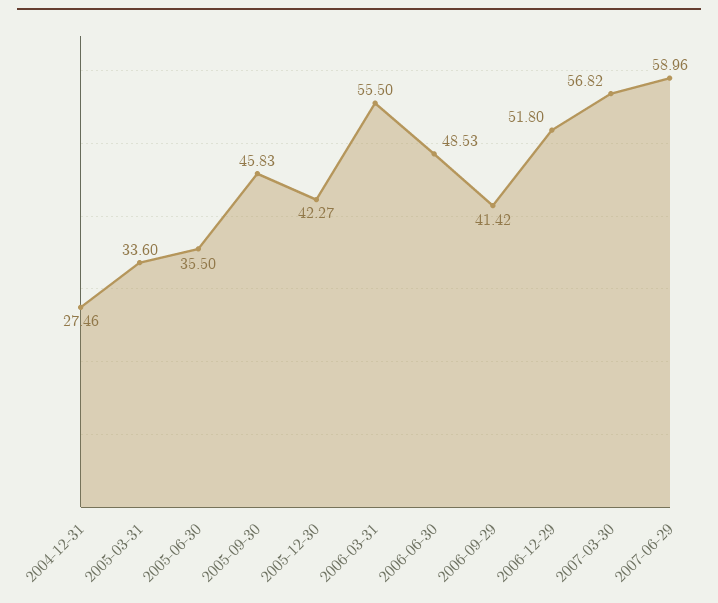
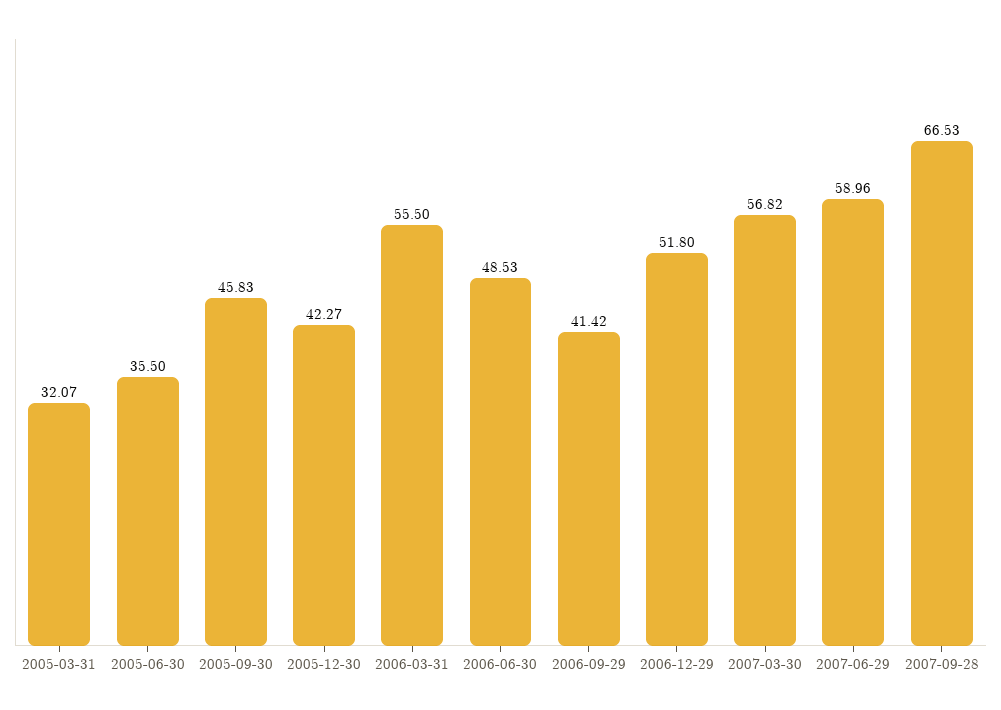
2004-12-31: 27.46 -> none
2005-03-31: 33.6 -> 32.07
2007-09-28: none -> 66.53

